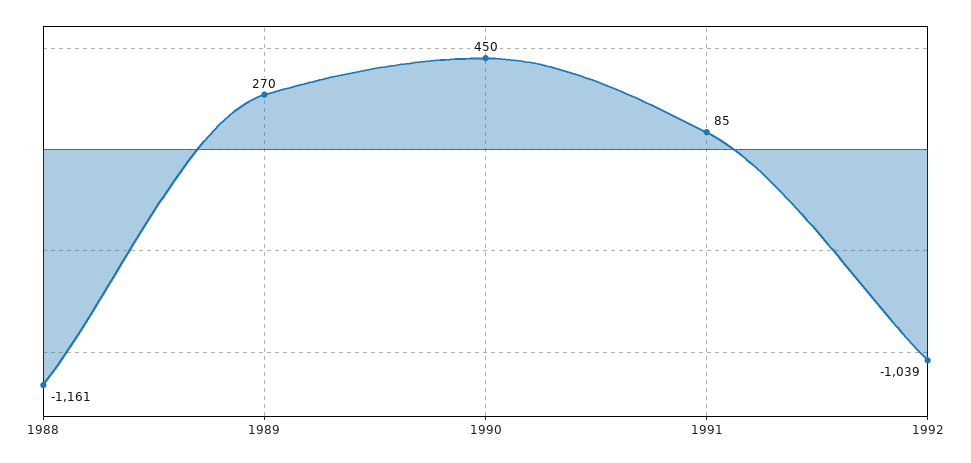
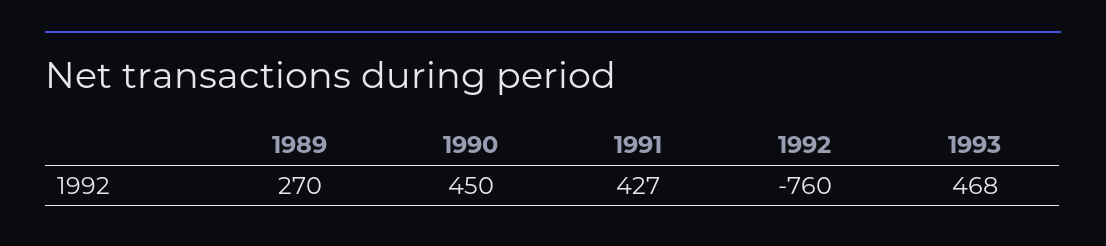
1988: -1161 -> none
1991: 85 -> 427
1992: -1039 -> -760
1993: none -> 468

